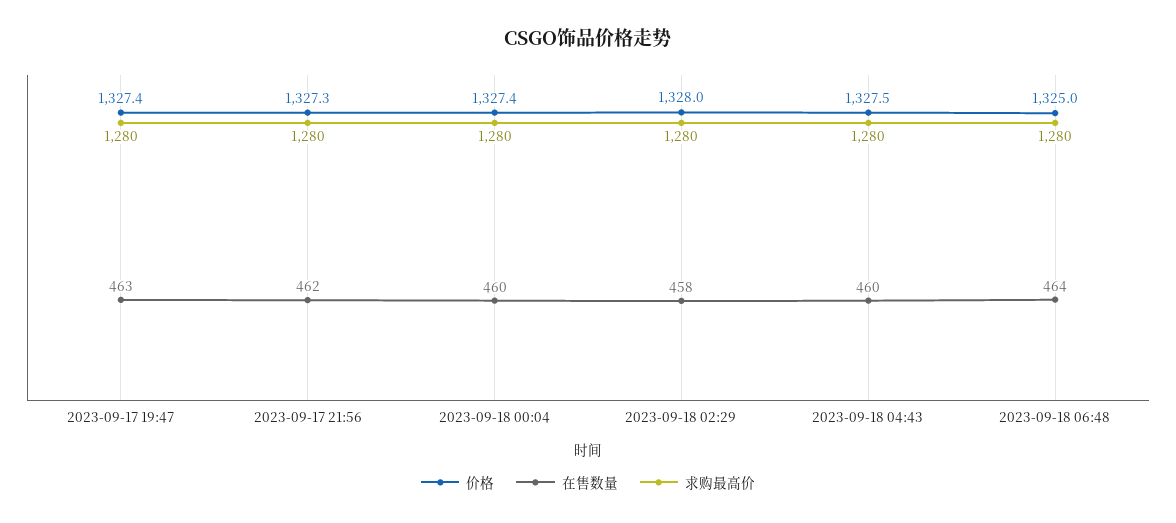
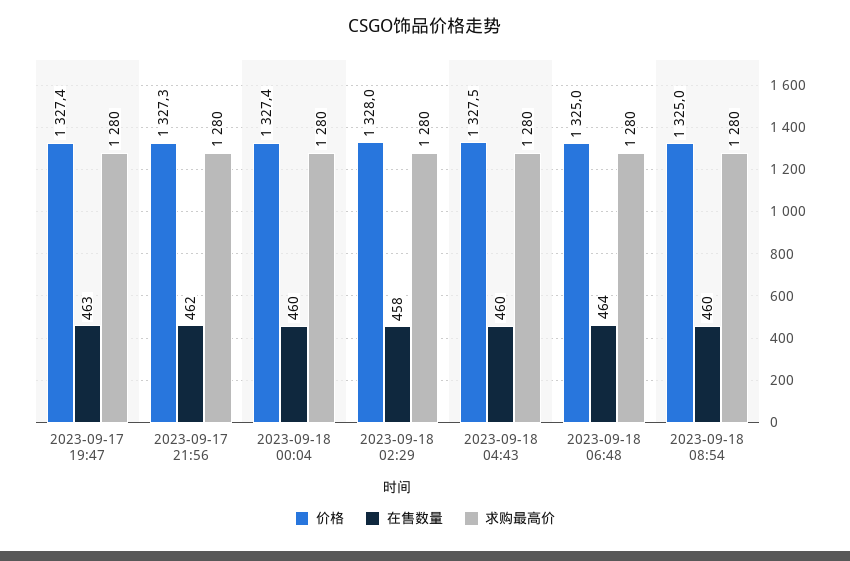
价格, 2023-09-18 08:54: none -> 1325
在售数量, 2023-09-18 08:54: none -> 460
求购最高价, 2023-09-18 08:54: none -> 1280

